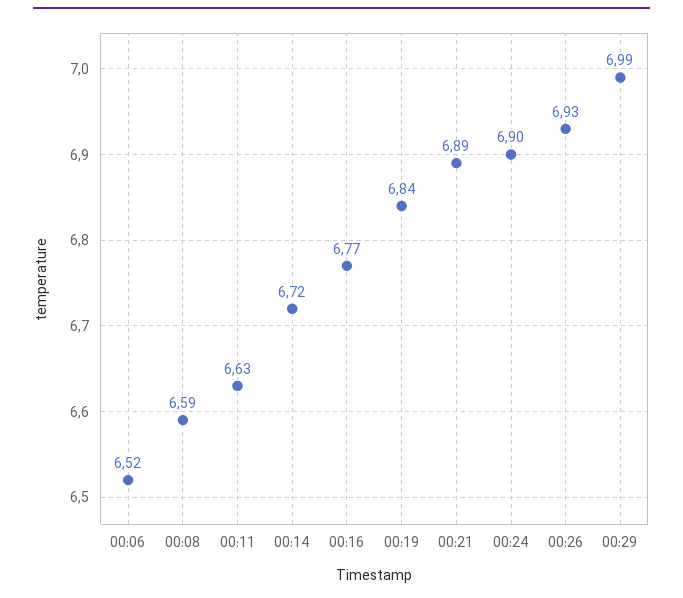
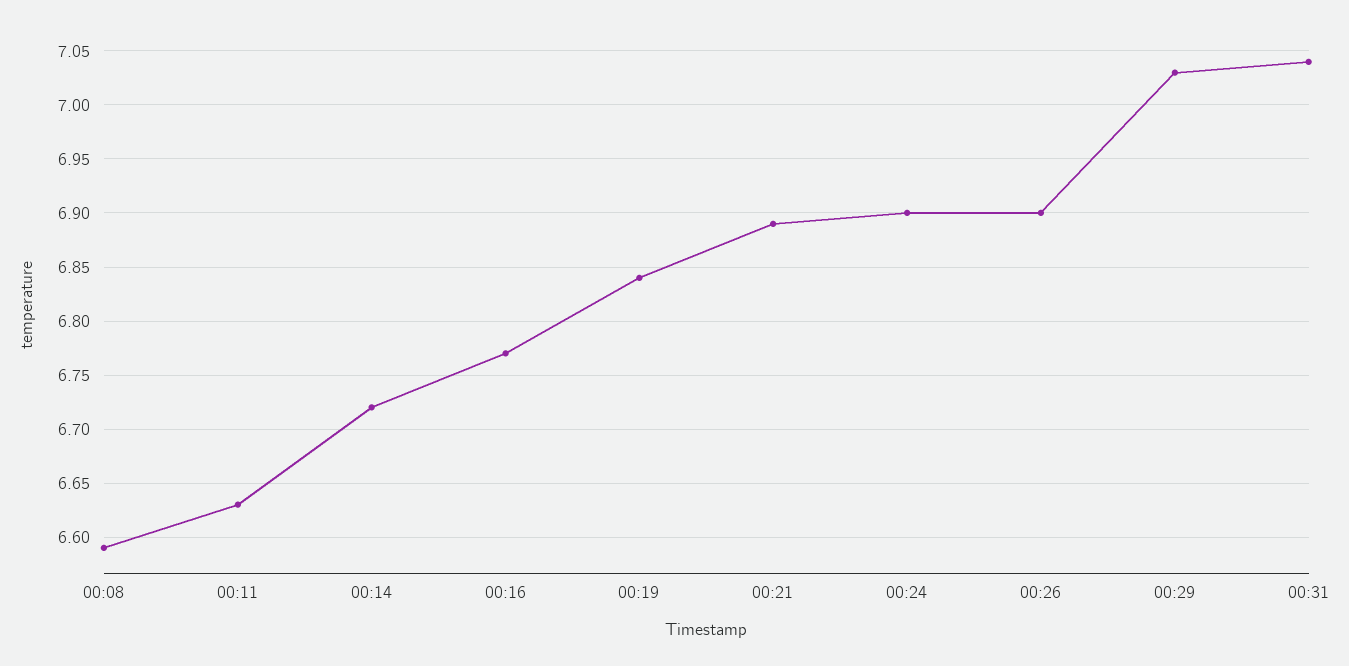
00:06: 6.52 -> none
00:26: 6.93 -> 6.9
00:29: 6.99 -> 7.03
00:31: none -> 7.04

